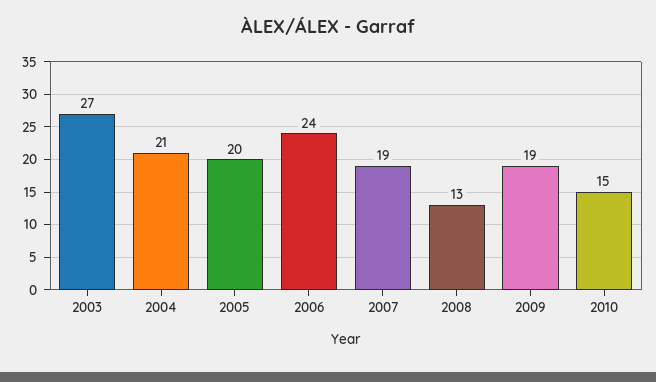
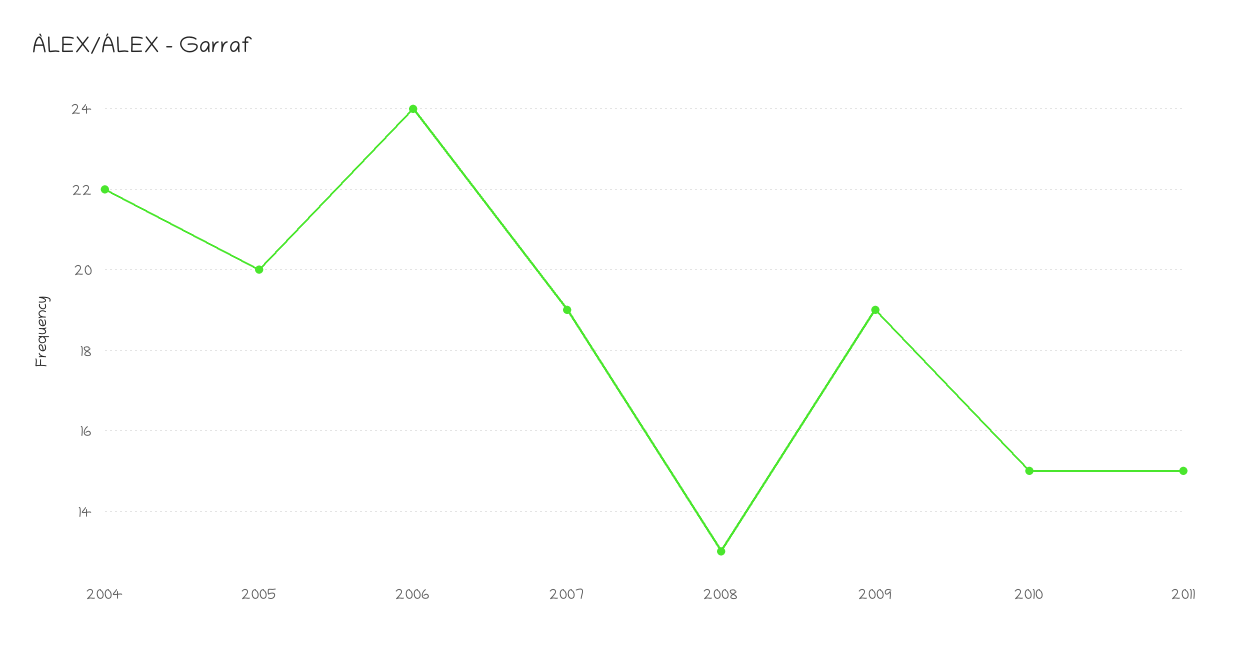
2003: 27 -> none
2004: 21 -> 22
2011: none -> 15

